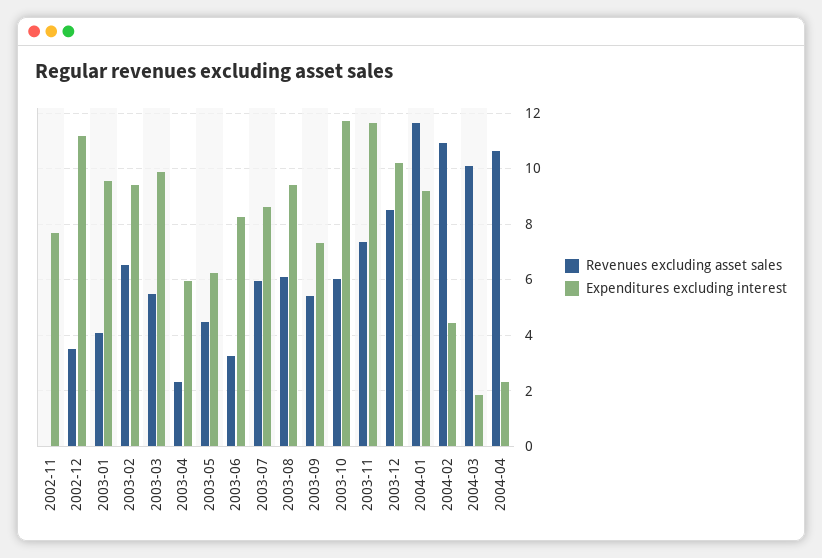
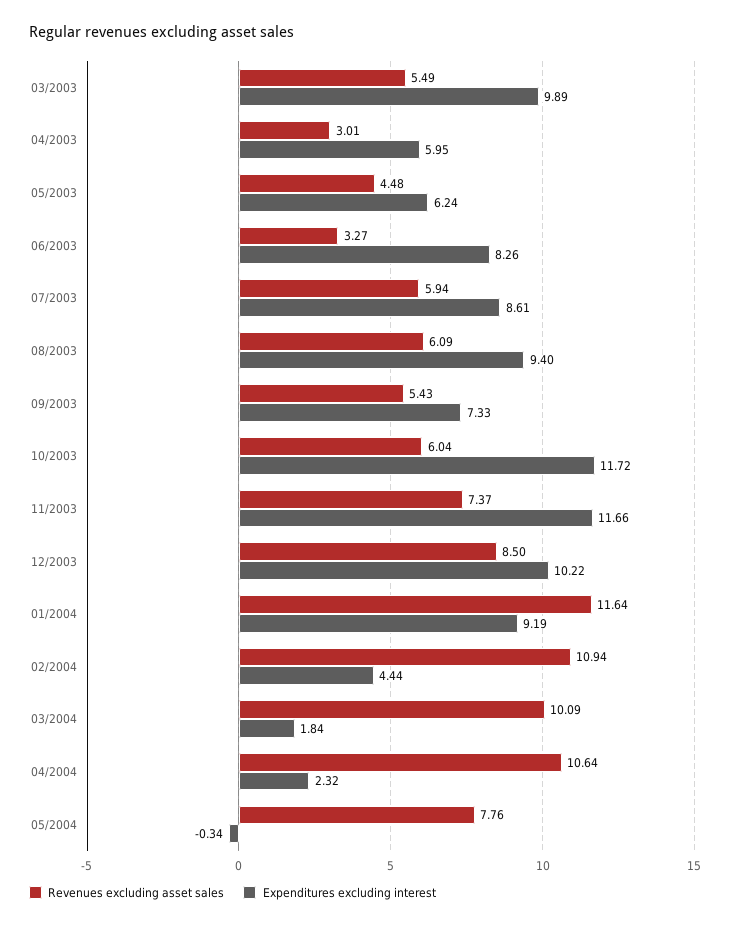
Revenues excluding asset sales, 2002-11: 0 -> none
Expenditures excluding interest, 2002-11: 7.75 -> none
Revenues excluding asset sales, 2002-12: 3.5 -> none
Expenditures excluding interest, 2002-12: 11.25 -> none
Revenues excluding asset sales, 2003-01: 4 -> none
Expenditures excluding interest, 2003-01: 9.5 -> none
Revenues excluding asset sales, 2003-02: 6.5 -> none
Expenditures excluding interest, 2003-02: 9.5 -> none
Revenues excluding asset sales, 2003-04: 2.25 -> 3.01
Revenues excluding asset sales, 05/2004: none -> 7.76
Expenditures excluding interest, 05/2004: none -> -0.34

